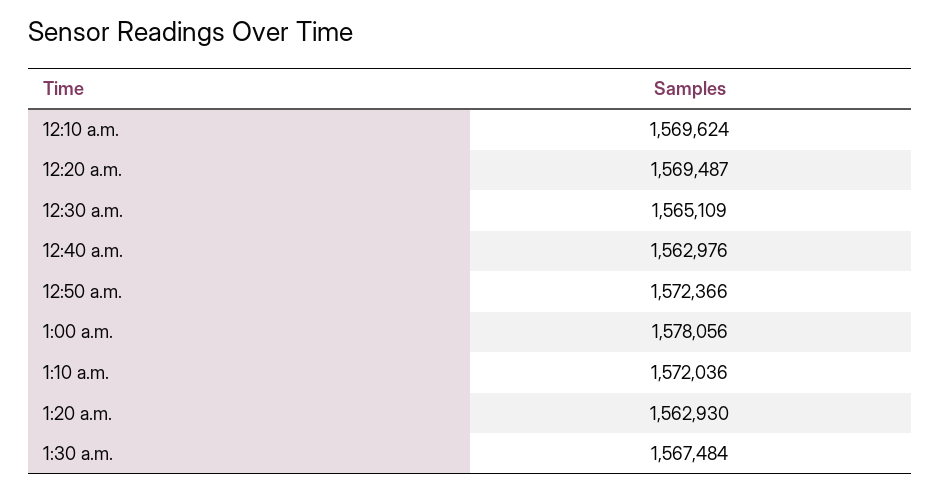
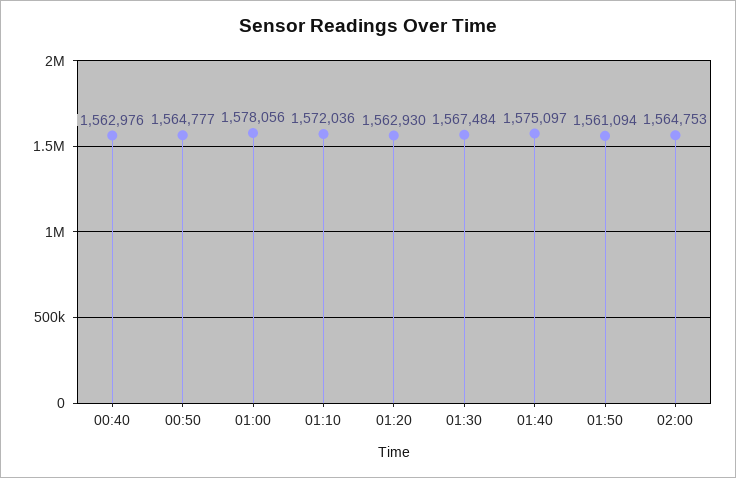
12:10 a.m.: 1569624 -> none
12:20 a.m.: 1569487 -> none
12:30 a.m.: 1565109 -> none
12:50 a.m.: 1572366 -> 1564777
01:40: none -> 1575097
01:50: none -> 1561094
02:00: none -> 1564753

